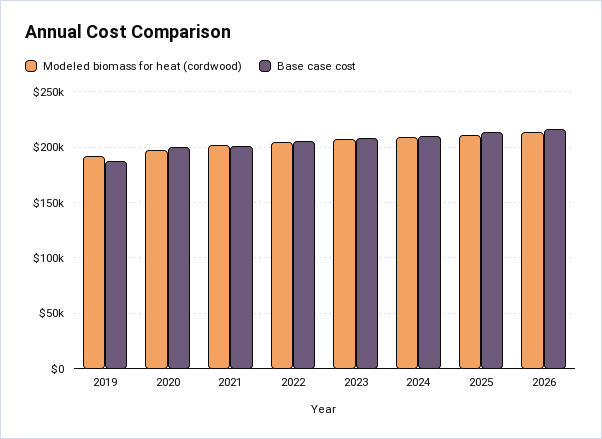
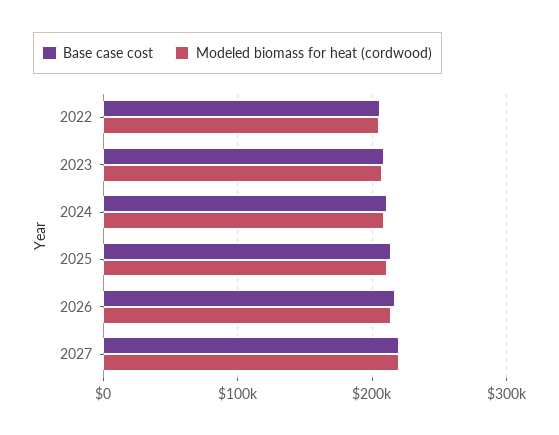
Modeled biomass for heat (cordwood), 2019: 190000 -> none
Base case cost, 2019: 190000 -> none
Modeled biomass for heat (cordwood), 2020: 200000 -> none
Base case cost, 2020: 200000 -> none
Modeled biomass for heat (cordwood), 2021: 200000 -> none
Base case cost, 2021: 200000 -> none
Base case cost, 2027: none -> 220000
Modeled biomass for heat (cordwood), 2027: none -> 220000

